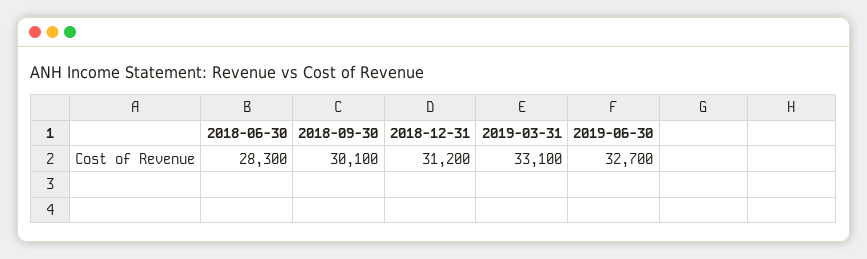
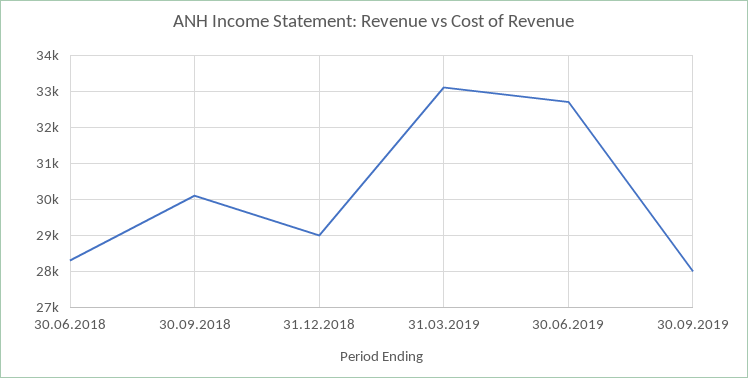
2018-12-31: 31200 -> 29000
30.09.2019: none -> 28000

